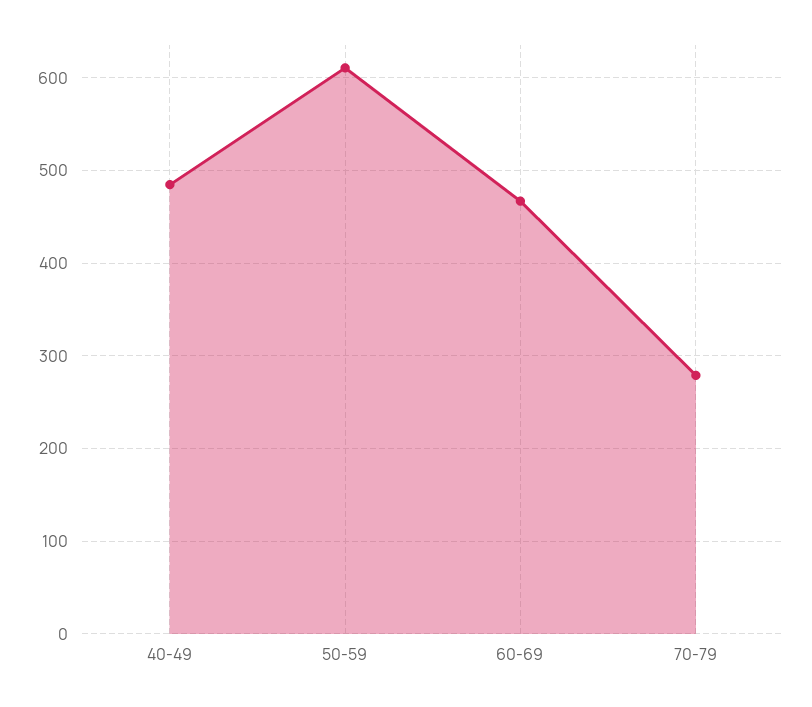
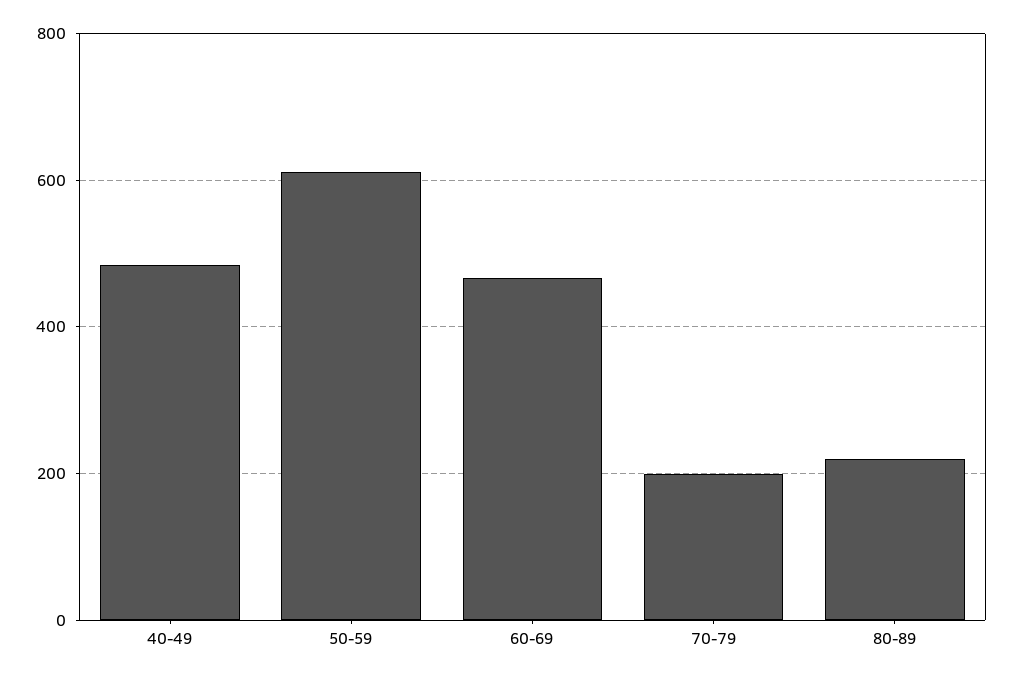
70-79: 280 -> 200
80-89: none -> 220

